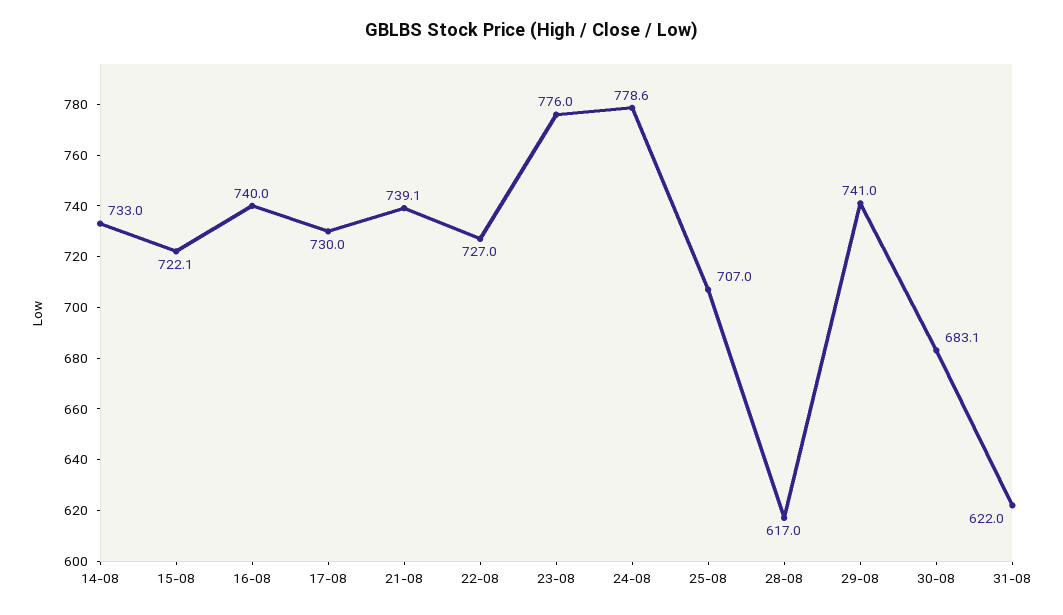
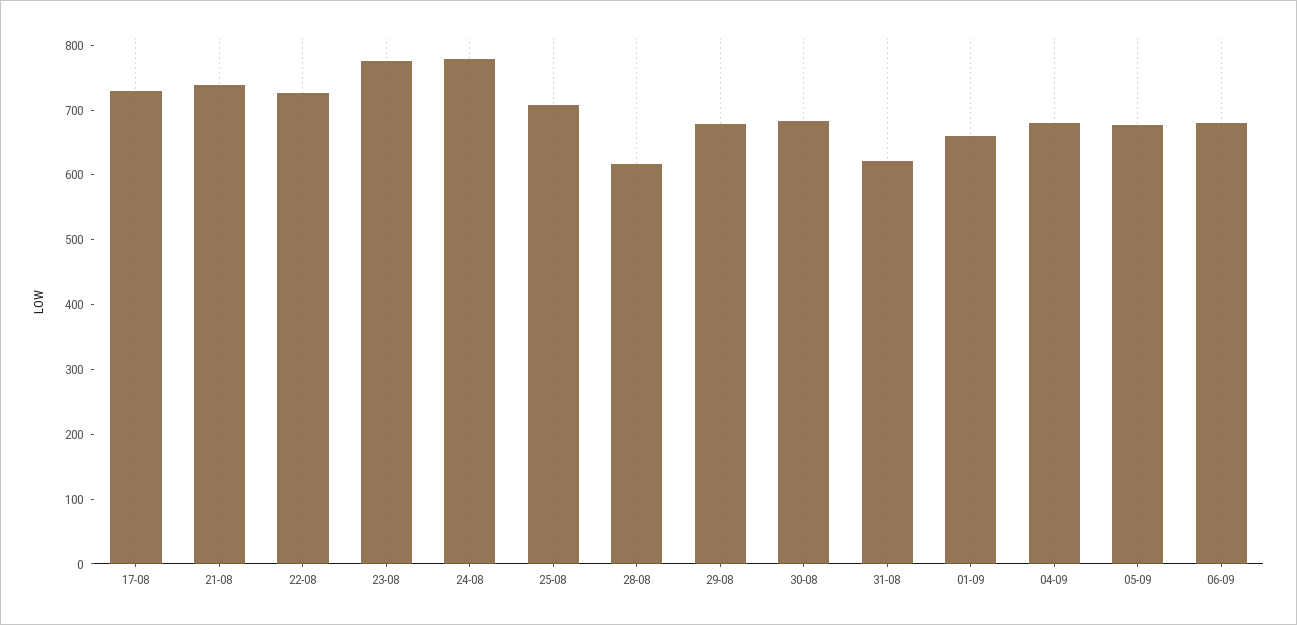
14-08: 733 -> none
15-08: 722.1 -> none
16-08: 740 -> none
29-08: 741 -> 680
01-09: none -> 660
04-09: none -> 680
05-09: none -> 680
06-09: none -> 680

